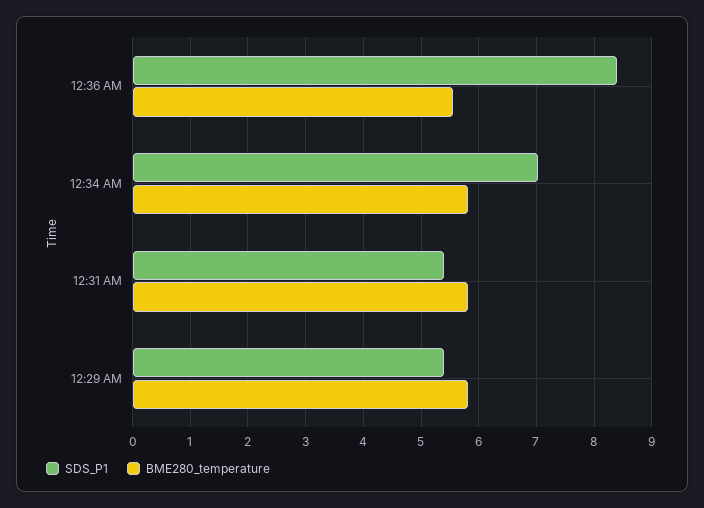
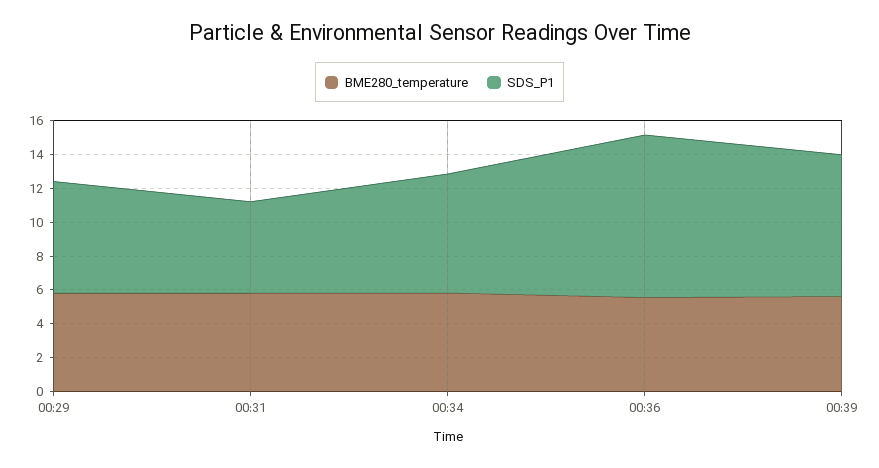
SDS_P1, 12:36 AM: 8.4 -> 9.5
SDS_P1, 12:29 AM: 5.4 -> 6.5
BME280_temperature, 00:39: none -> 5.5
SDS_P1, 00:39: none -> 8.5

